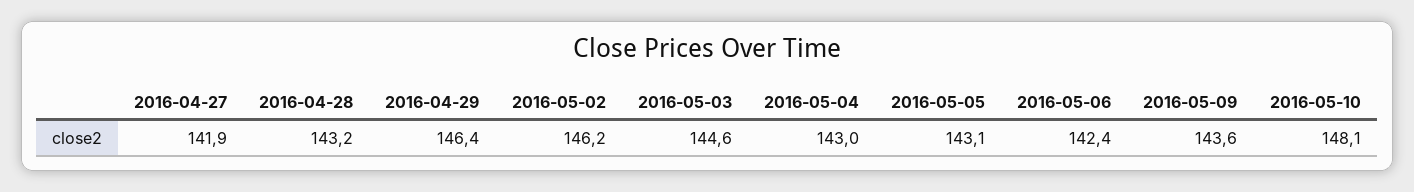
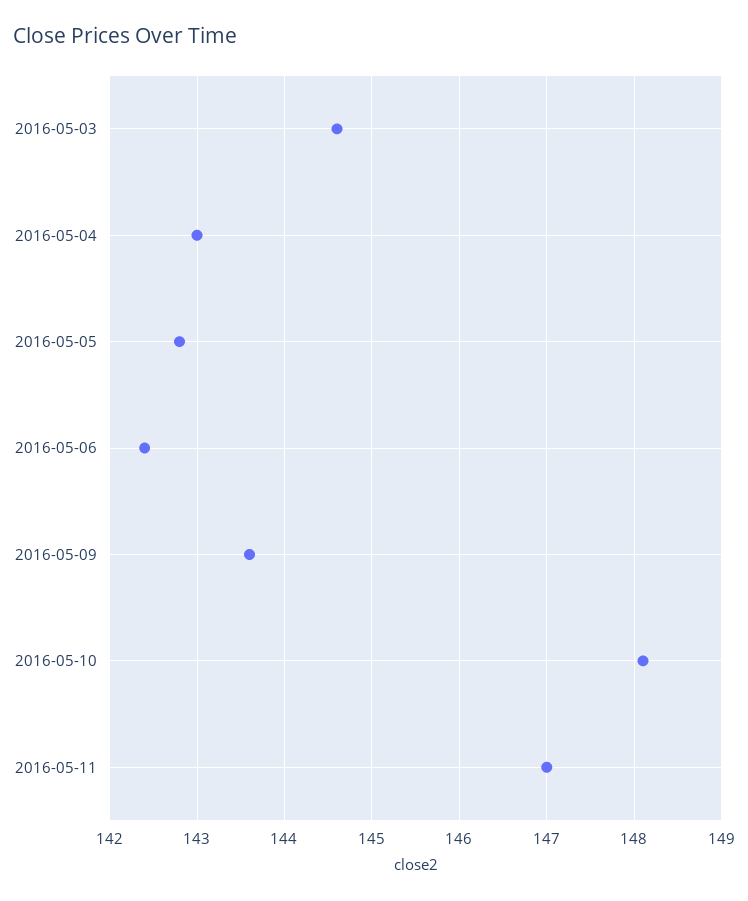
2016-04-27: 141.9 -> none
2016-04-28: 143.2 -> none
2016-04-29: 146.4 -> none
2016-05-02: 146.2 -> none
2016-05-05: 143.1 -> 142.8
2016-05-11: none -> 147

